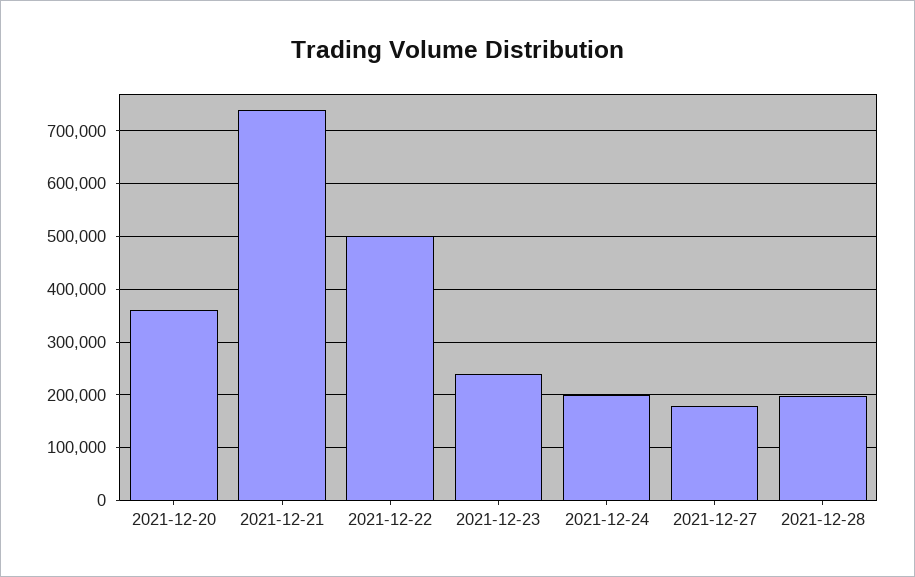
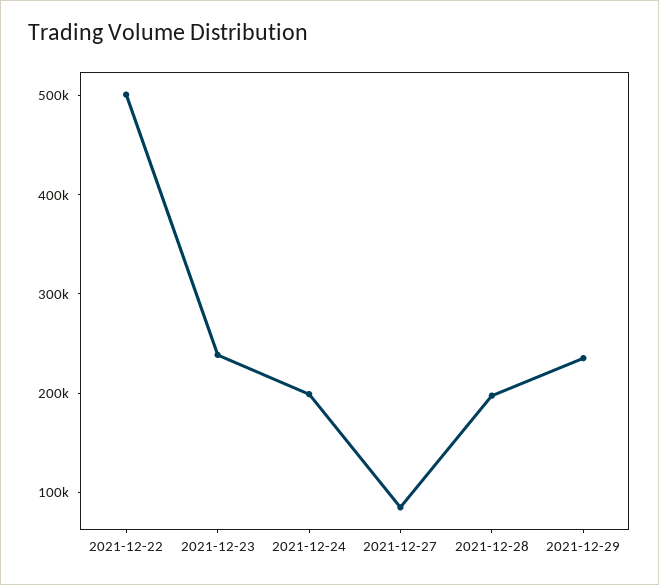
2021-12-20: 360000 -> none
2021-12-21: 740000 -> none
2021-12-27: 180000 -> 80000
2021-12-29: none -> 240000

